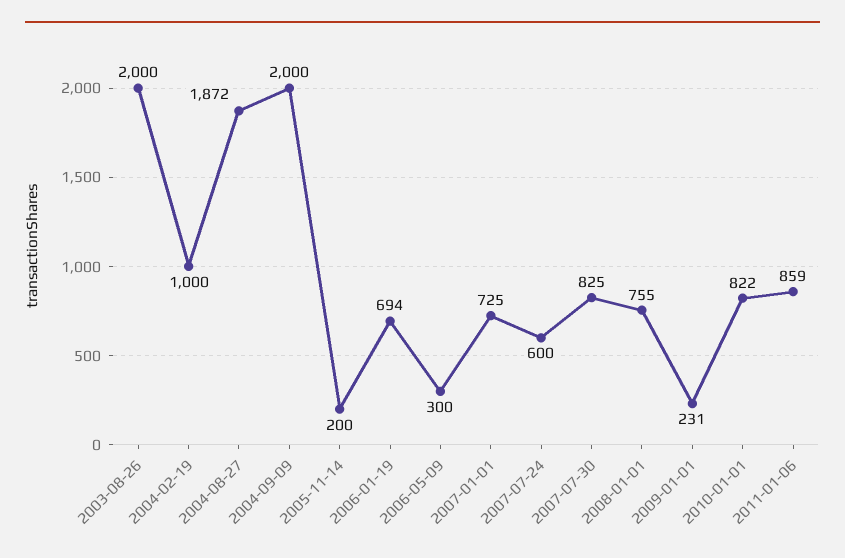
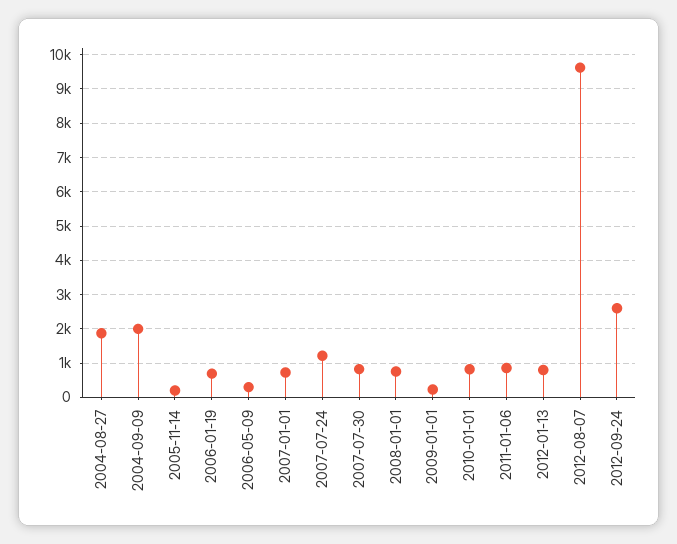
2003-08-26: 2000 -> none
2004-02-19: 1000 -> none
2007-07-24: 600 -> 1200
2012-01-13: none -> 800
2012-08-07: none -> 9600
2012-09-24: none -> 2600

